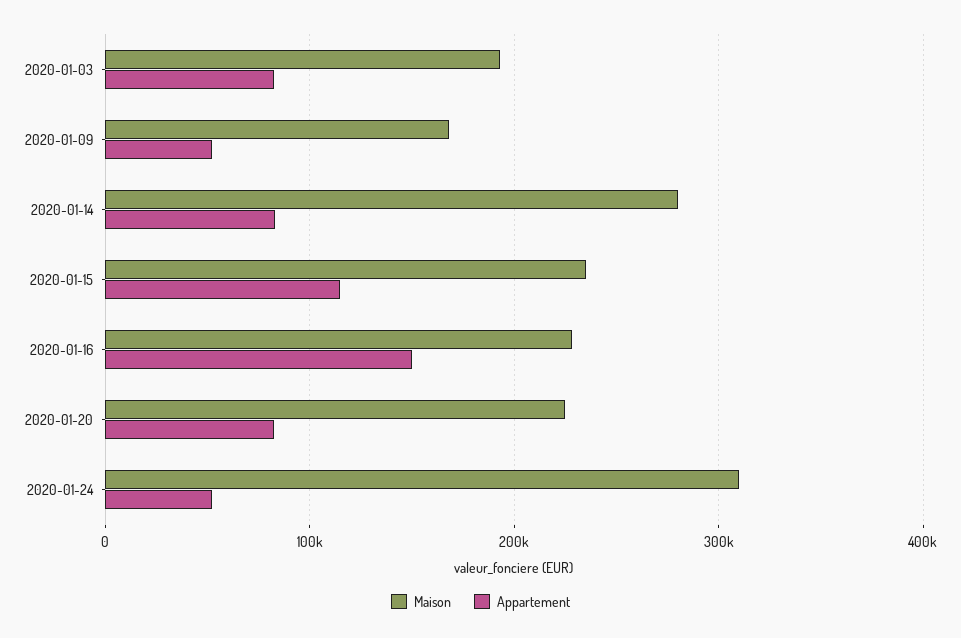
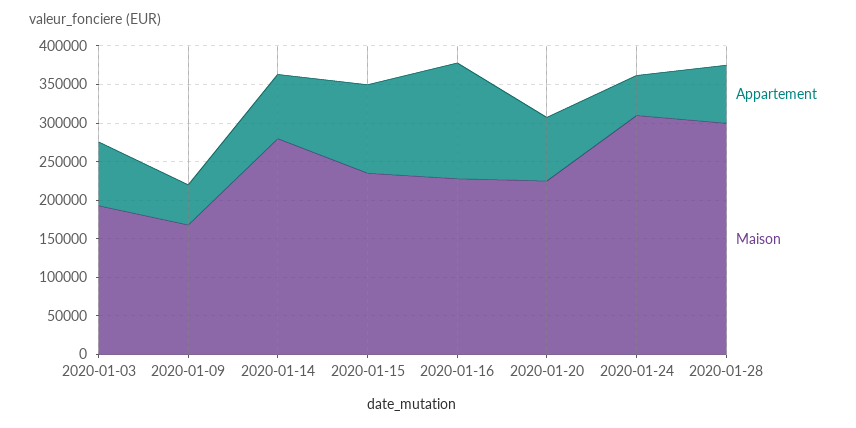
Appartement, 2020-01-28: none -> 75000
Maison, 2020-01-28: none -> 300000

